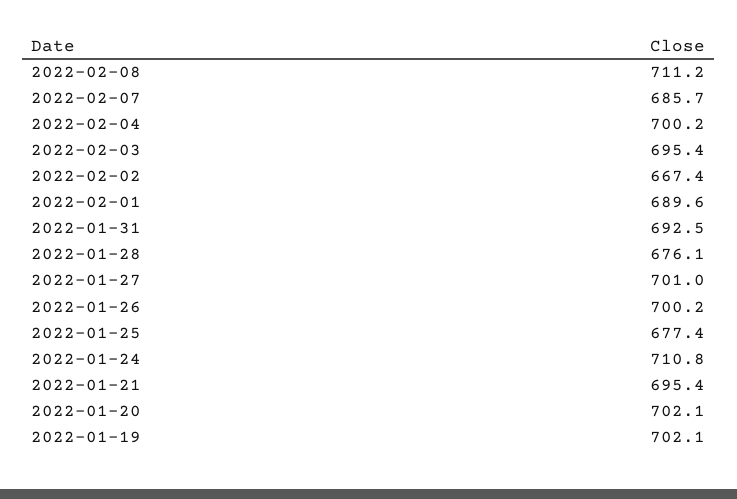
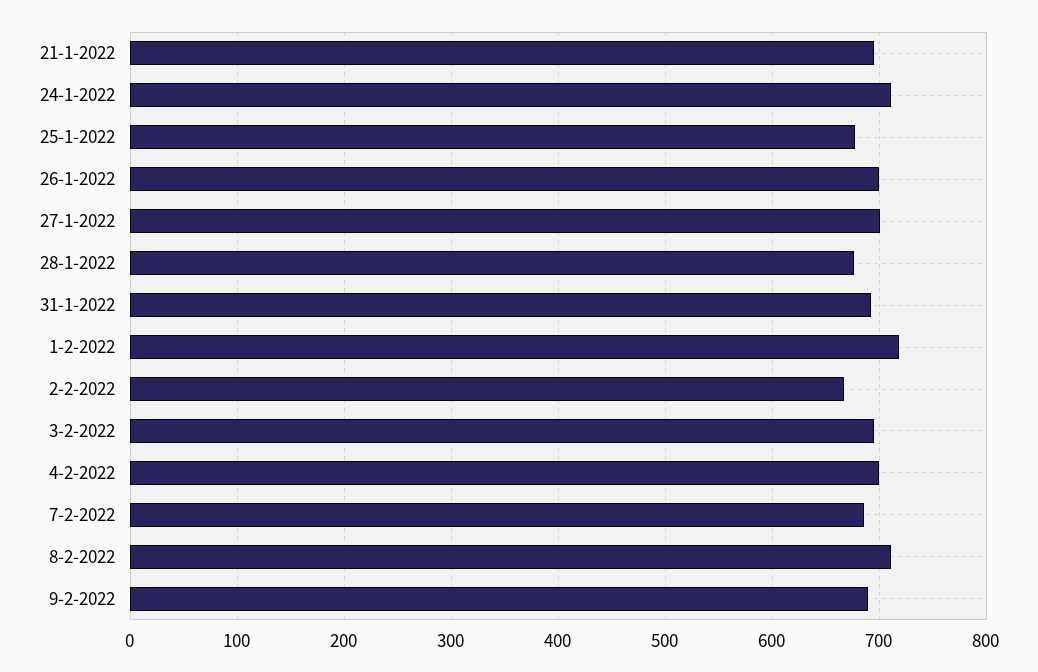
2022-02-01: 689.6 -> 720
2022-01-20: 702.1 -> none
2022-01-19: 702.1 -> none
9-2-2022: none -> 690

